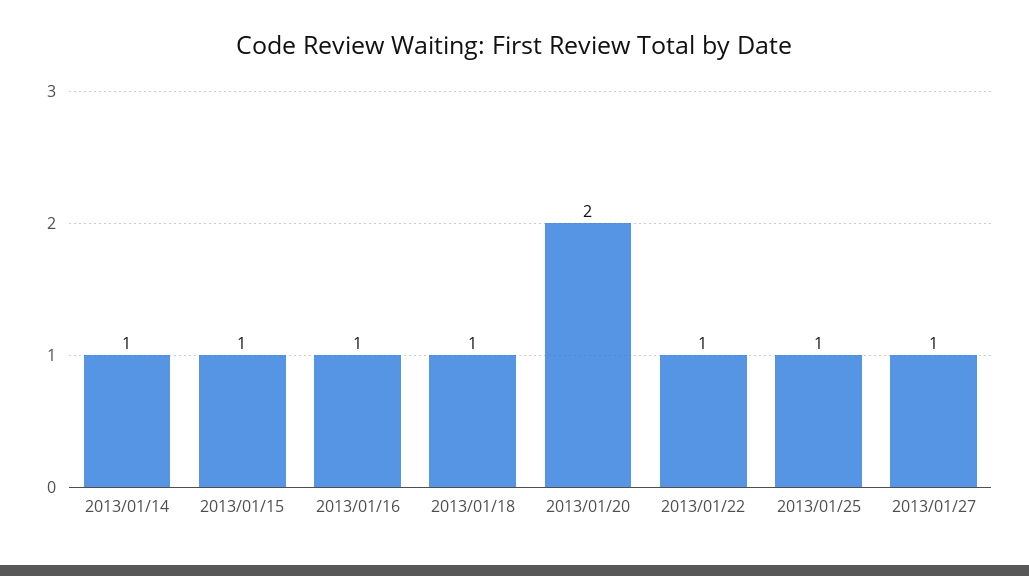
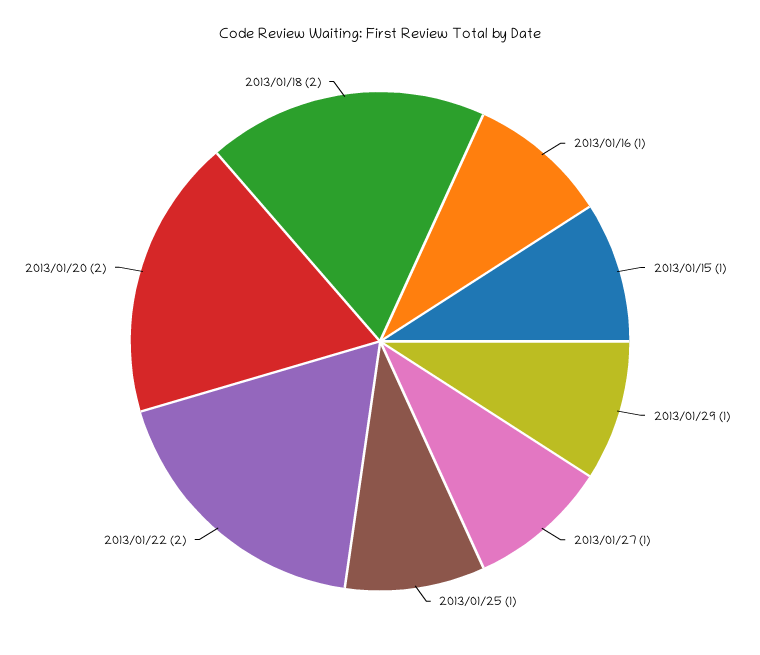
2013/01/14: 1 -> none
2013/01/18: 1 -> 2
2013/01/22: 1 -> 2
2013/01/29: none -> 1

